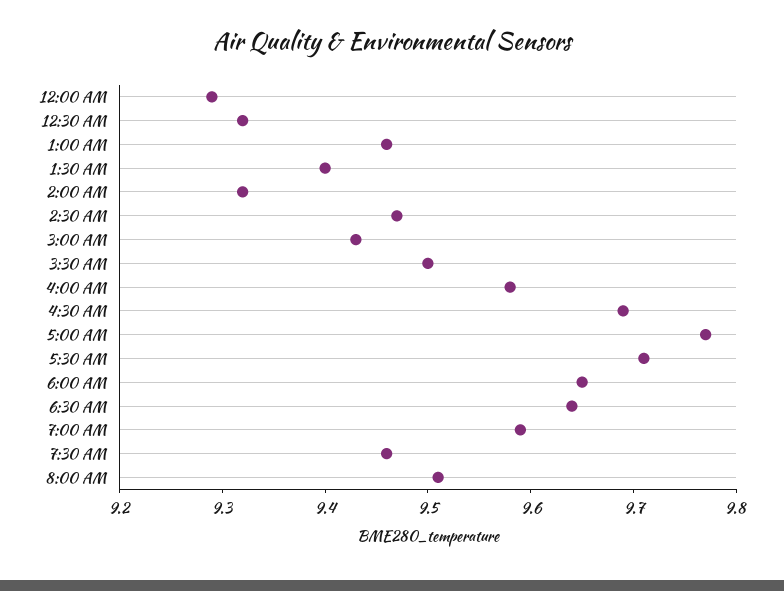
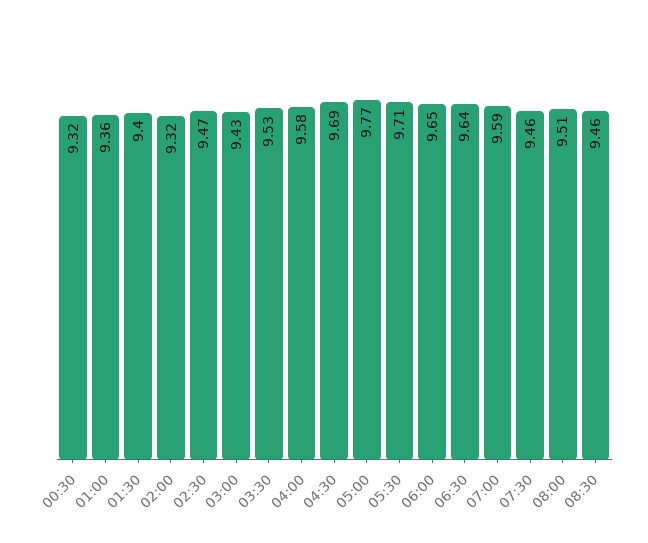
12:00 AM: 9.29 -> none
1:00 AM: 9.46 -> 9.36
3:30 AM: 9.5 -> 9.53
08:30: none -> 9.46

